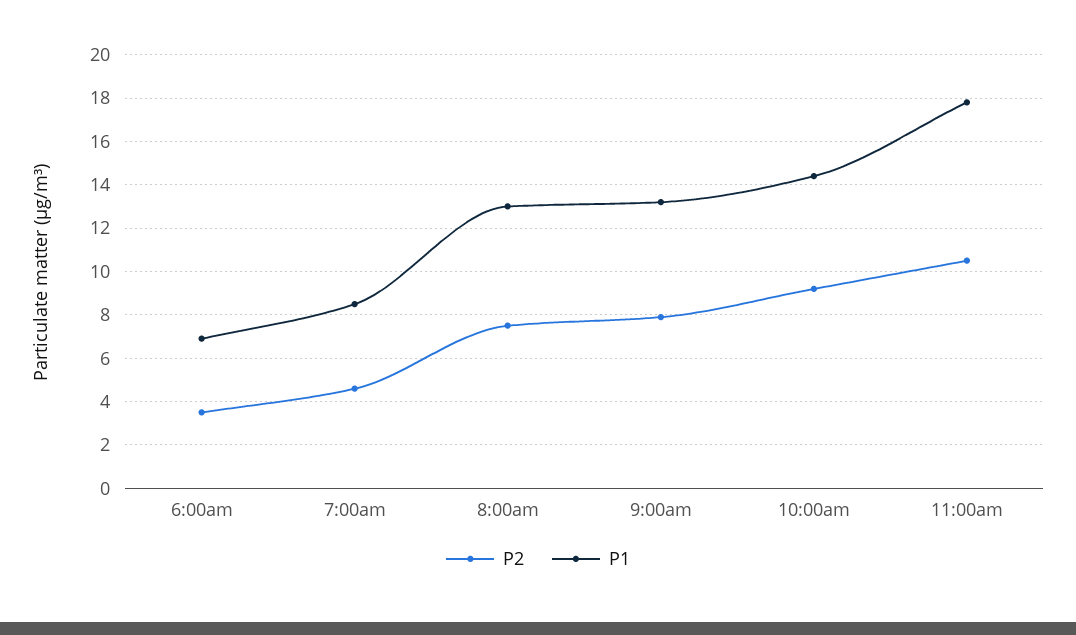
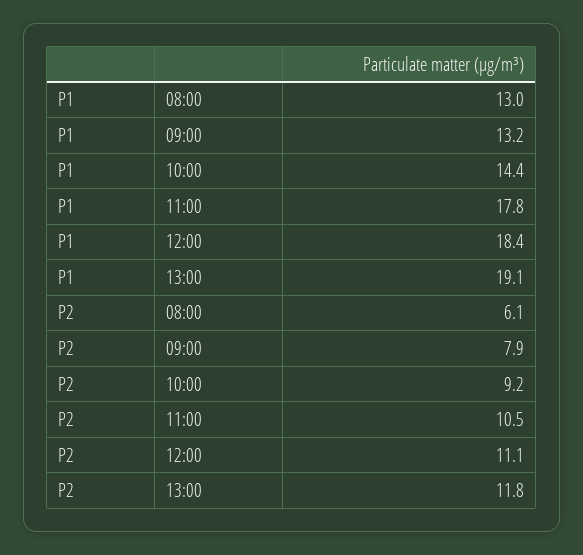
P2, 6:00am: 3.5 -> none
P1, 6:00am: 7 -> none
P2, 7:00am: 4.5 -> none
P1, 7:00am: 8.5 -> none
P2, 8:00am: 7.5 -> 6.1
P1, 12:00: none -> 18.4
P1, 13:00: none -> 19.1
P2, 12:00: none -> 11.1
P2, 13:00: none -> 11.8

